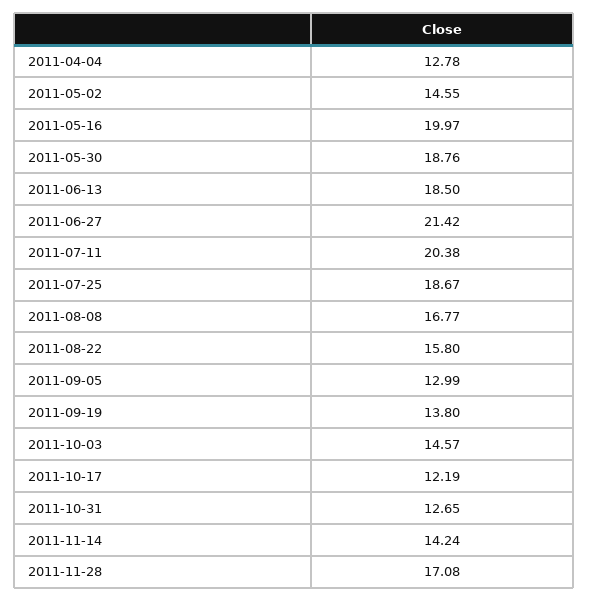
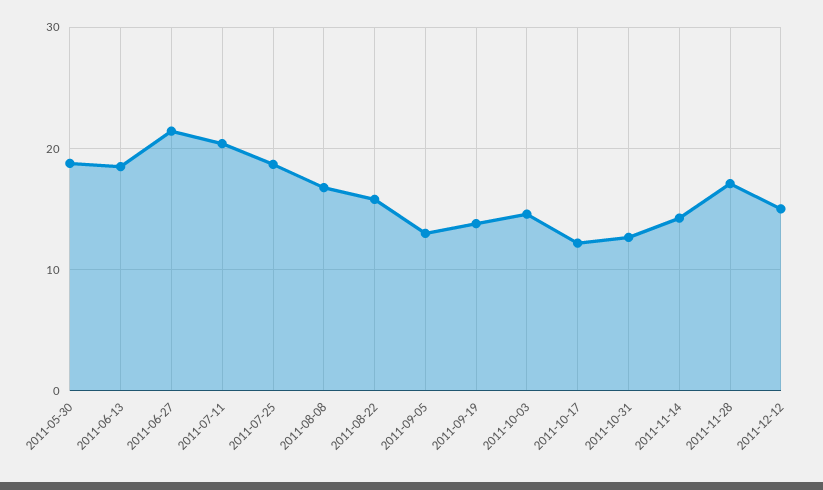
2011-04-04: 12.78 -> none
2011-05-02: 14.55 -> none
2011-05-16: 19.97 -> none
2011-12-12: none -> 15

